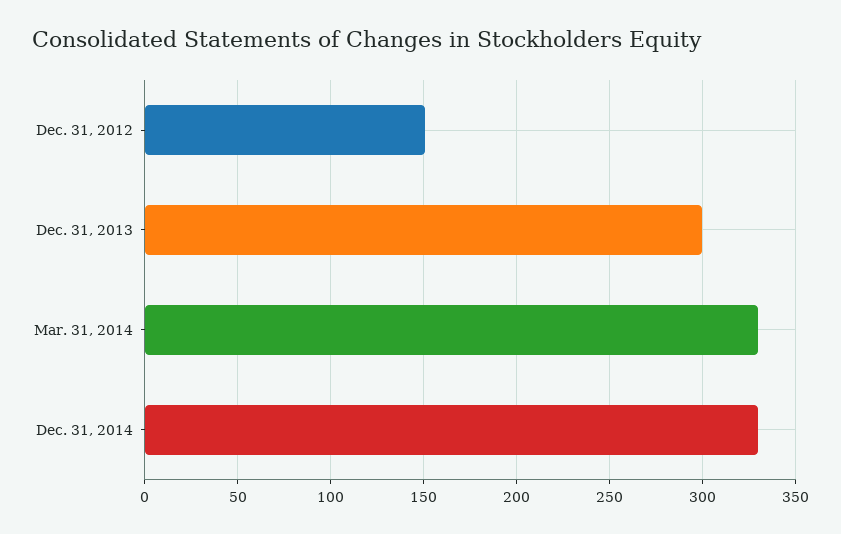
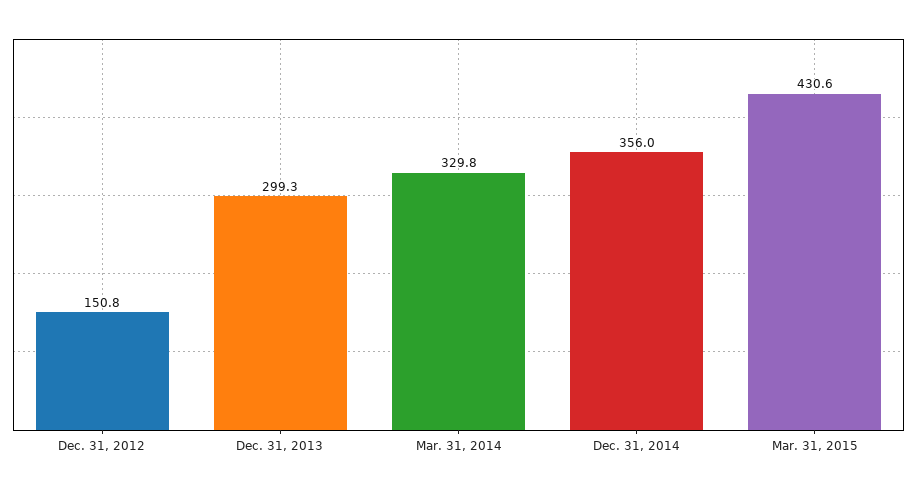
Dec. 31, 2014: 330 -> 356
Mar. 31, 2015: none -> 430.6

